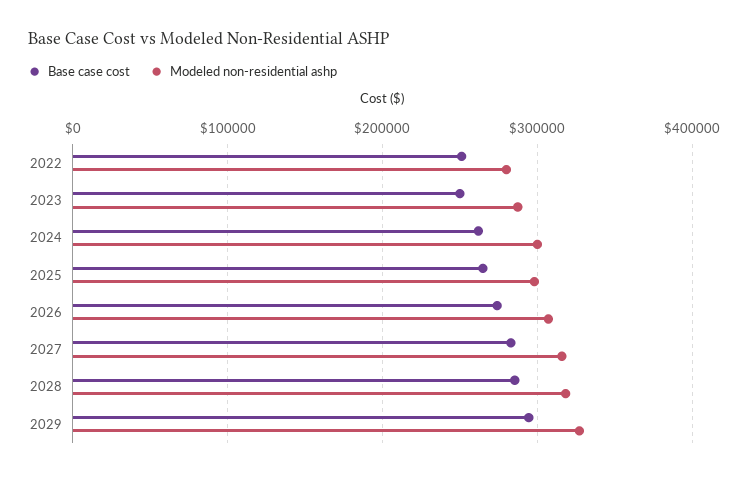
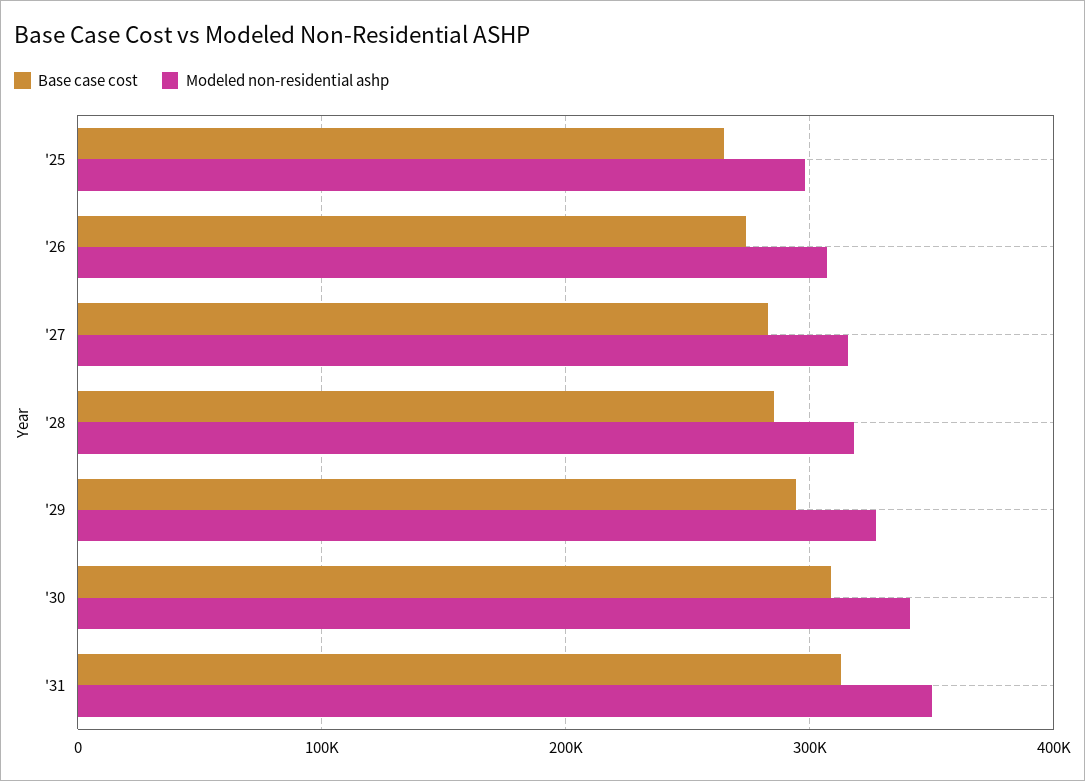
Base case cost, 2022: 250000 -> none
Modeled non-residential ashp, 2022: 280000 -> none
Base case cost, 2023: 250000 -> none
Modeled non-residential ashp, 2023: 290000 -> none
Base case cost, 2024: 260000 -> none
Modeled non-residential ashp, 2024: 300000 -> none
Base case cost, '30: none -> 310000
Modeled non-residential ashp, '30: none -> 340000
Base case cost, '31: none -> 310000
Modeled non-residential ashp, '31: none -> 350000

